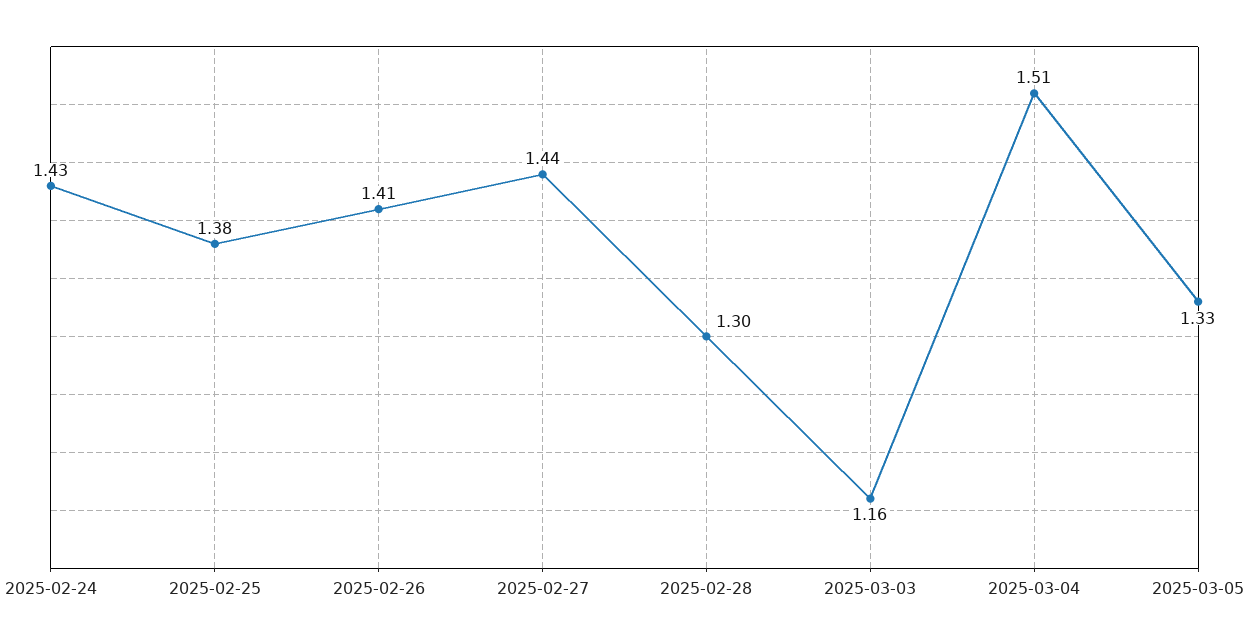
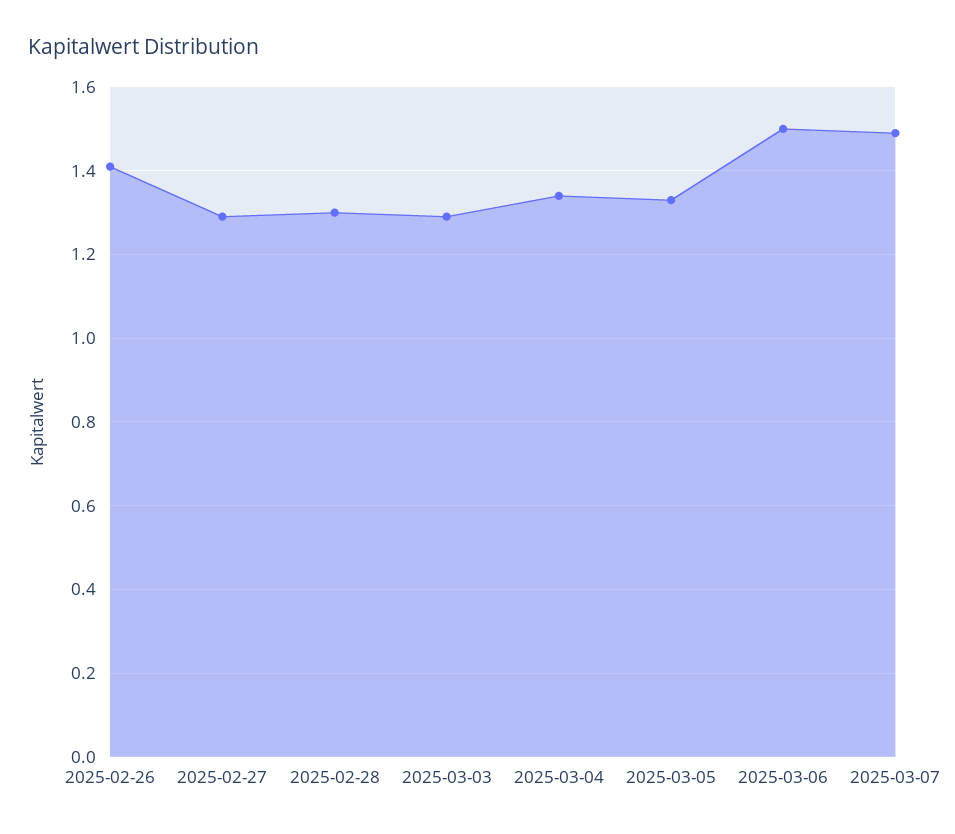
2025-02-24: 1.43 -> none
2025-02-25: 1.38 -> none
2025-02-27: 1.44 -> 1.3
2025-03-03: 1.16 -> 1.3
2025-03-04: 1.51 -> 1.35
2025-03-06: none -> 1.5
2025-03-07: none -> 1.5

